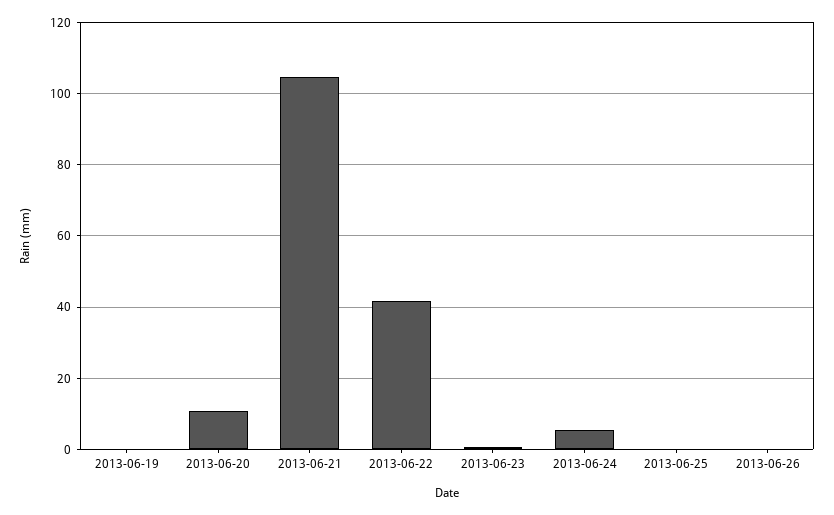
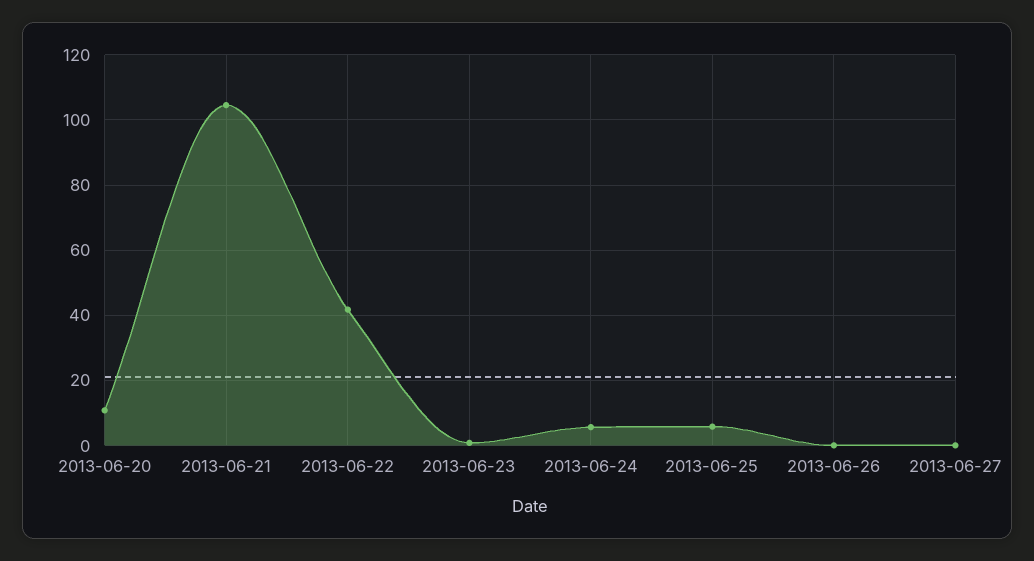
2013-06-19: 0 -> none
2013-06-25: 0 -> 6
2013-06-27: none -> 0

